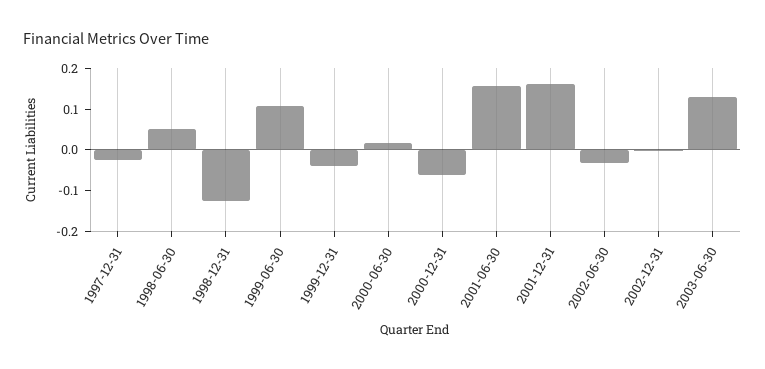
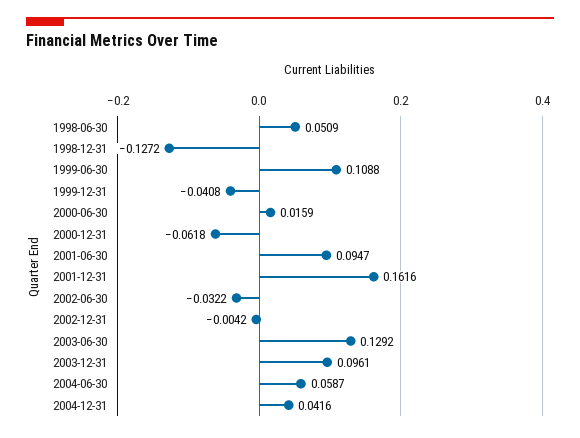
1997-12-31: -0.02 -> none
2001-06-30: 0.16 -> 0.0947
2003-12-31: none -> 0.0961
2004-06-30: none -> 0.0587
2004-12-31: none -> 0.0416

